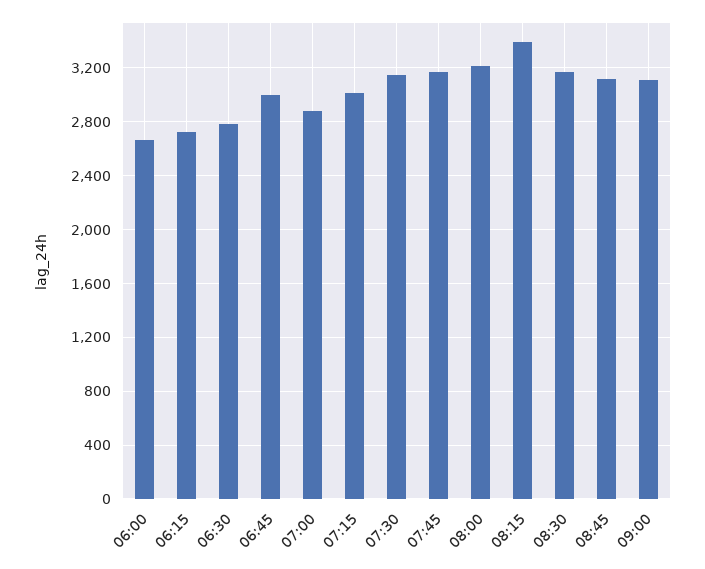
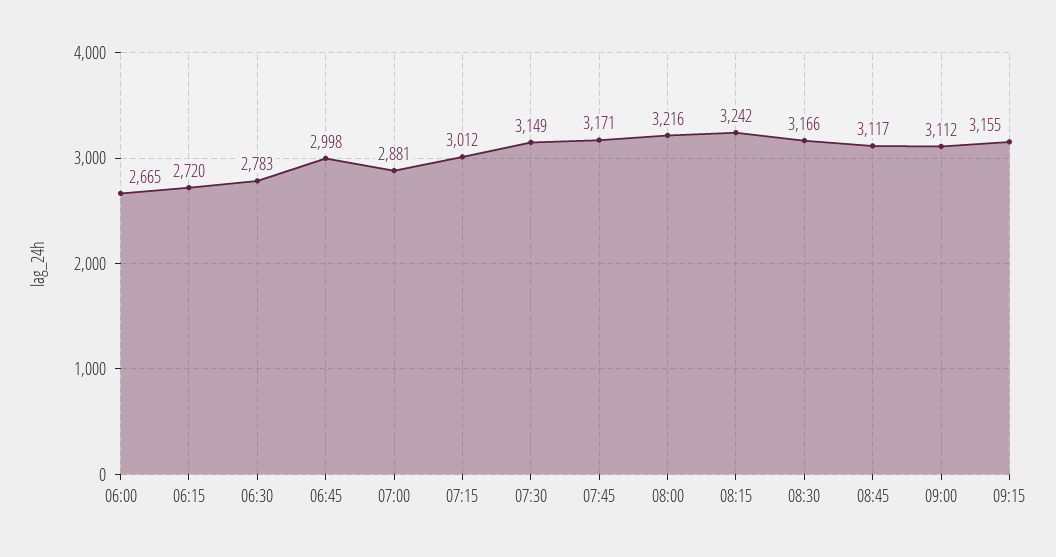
08:15: 3400 -> 3242
09:15: none -> 3155

